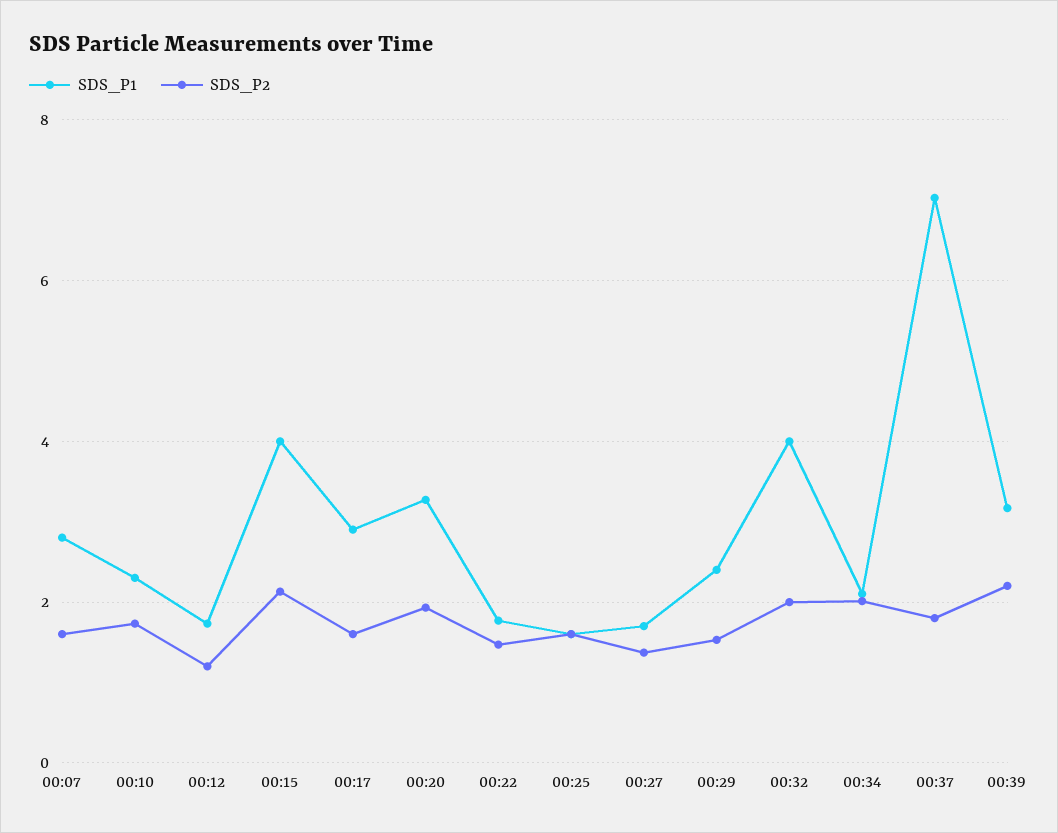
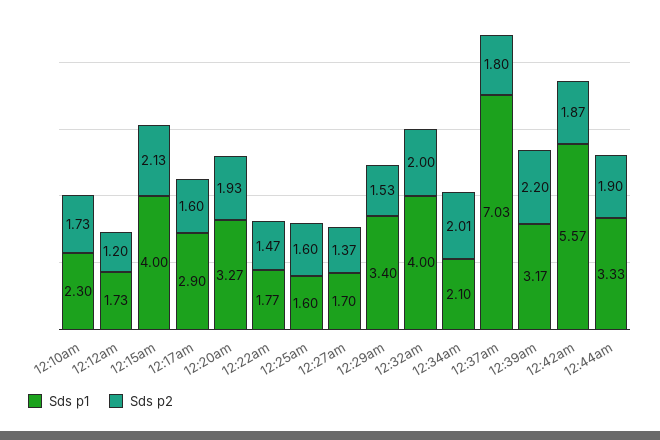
SDS_P1, 00:07: 2.8 -> none
SDS_P2, 00:07: 1.6 -> none
SDS_P1, 00:29: 2.4 -> 3.4
SDS_P1, 12:42am: none -> 5.57
SDS_P2, 12:42am: none -> 1.87
SDS_P1, 12:44am: none -> 3.33
SDS_P2, 12:44am: none -> 1.9

